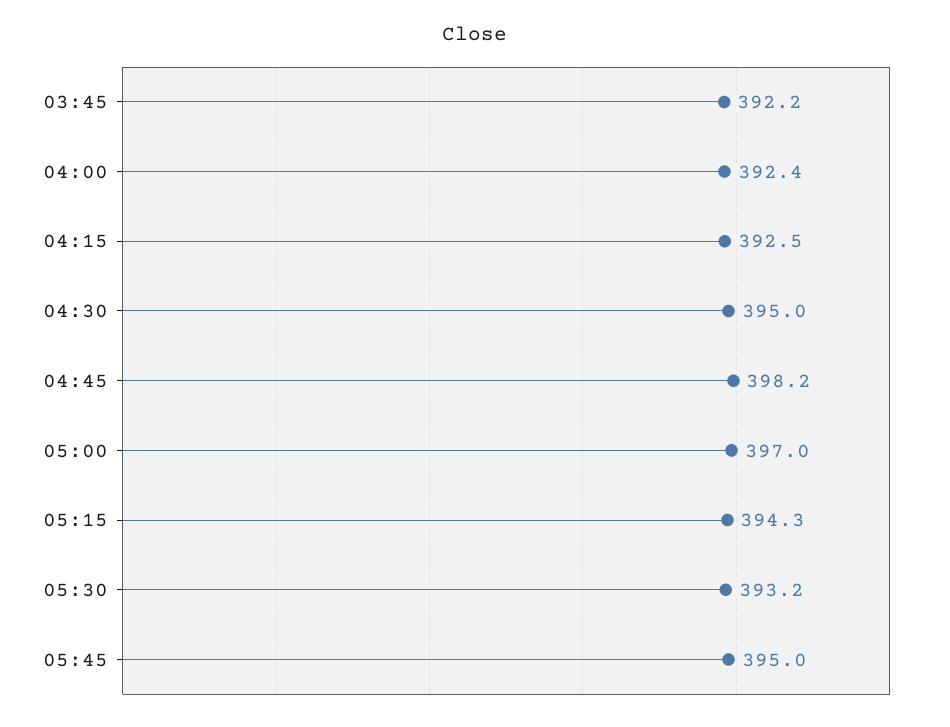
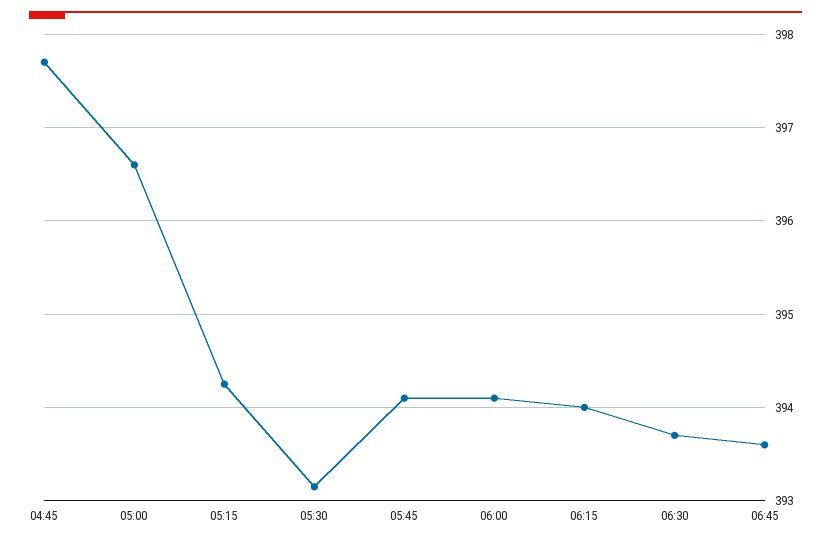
03:45: 392.2 -> none
04:00: 392.4 -> none
04:15: 392.5 -> none
04:30: 395 -> none
04:45: 398.2 -> 397.7
05:00: 397 -> 396.6
05:45: 395 -> 394.1
06:00: none -> 394.1
06:15: none -> 394
06:30: none -> 393.7
06:45: none -> 393.6

